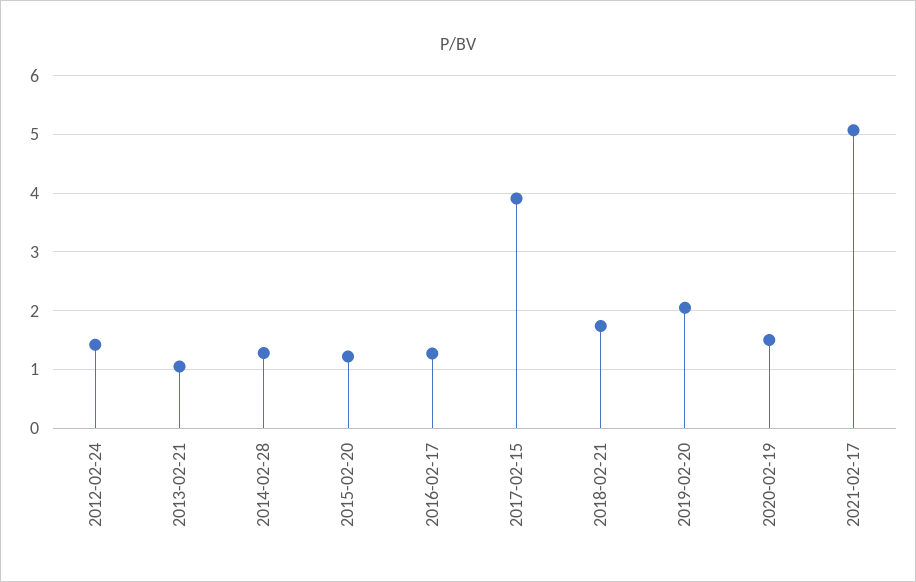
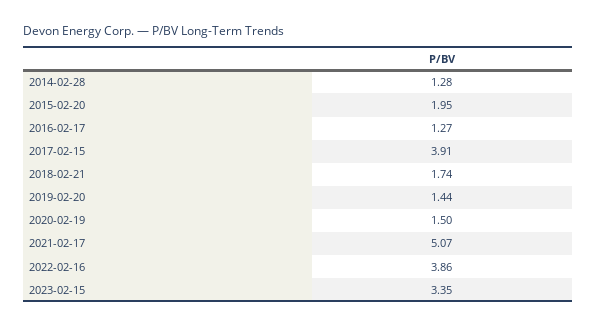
2012-02-24: 1.4 -> none
2013-02-21: 1 -> none
2015-02-20: 1.2 -> 1.95
2019-02-20: 2 -> 1.44
2022-02-16: none -> 3.86
2023-02-15: none -> 3.35

